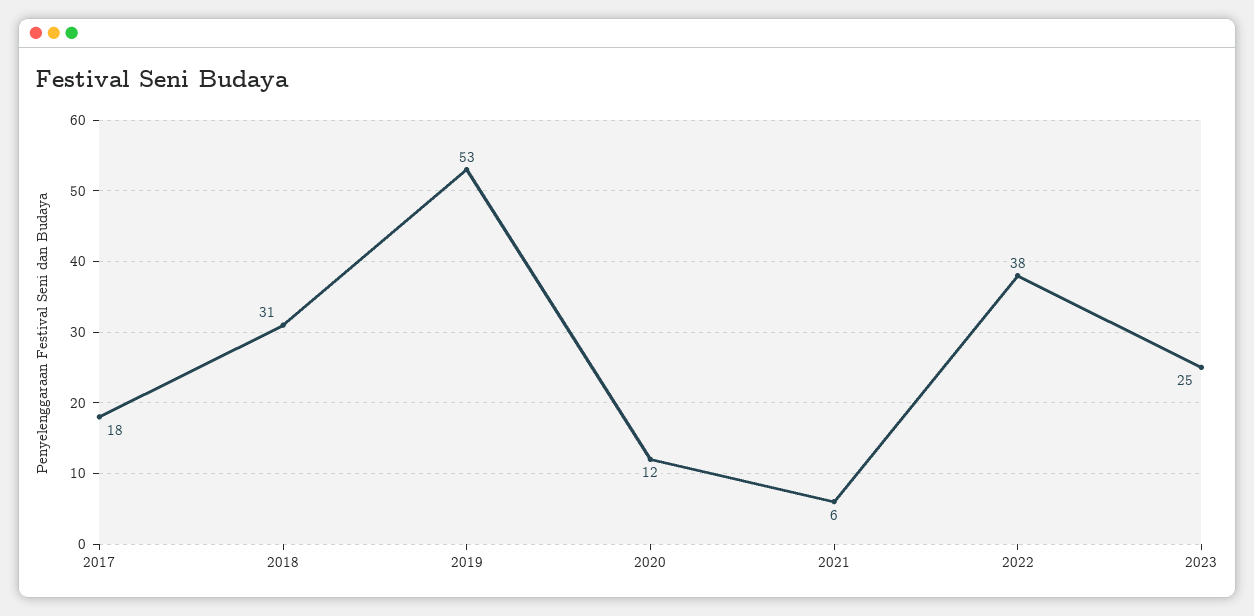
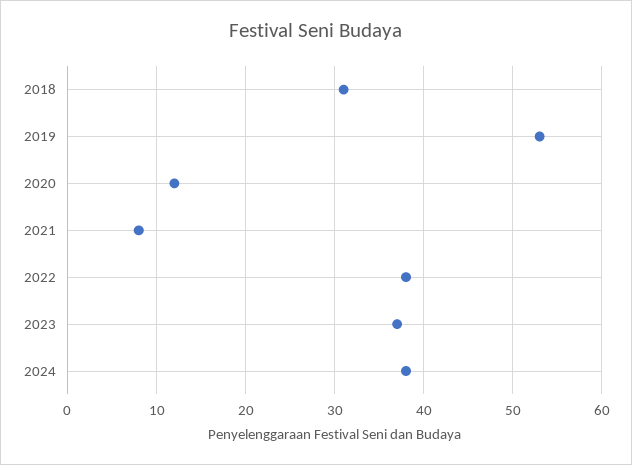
2017: 18 -> none
2021: 6 -> 8
2023: 25 -> 37
2024: none -> 38

